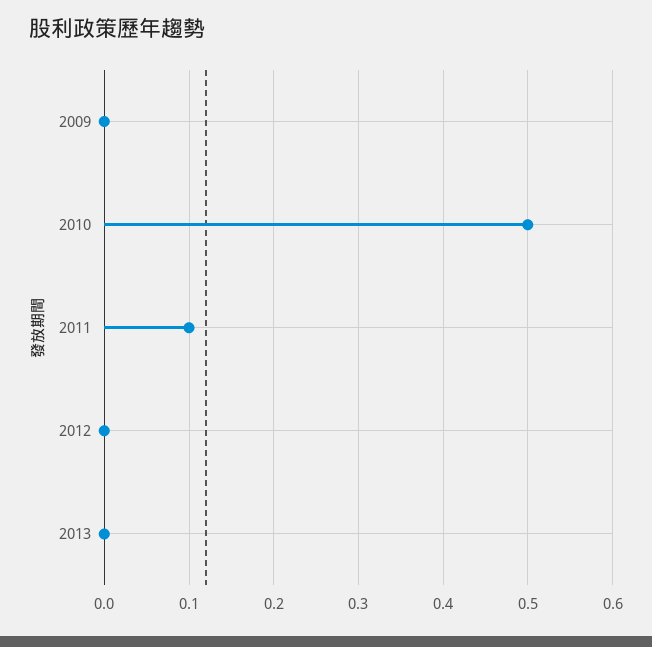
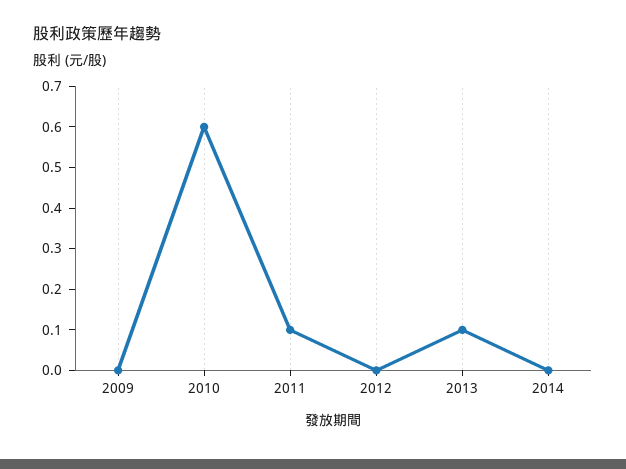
2010: 0.5 -> 0.6
2013: 0 -> 0.1
2014: none -> 0

